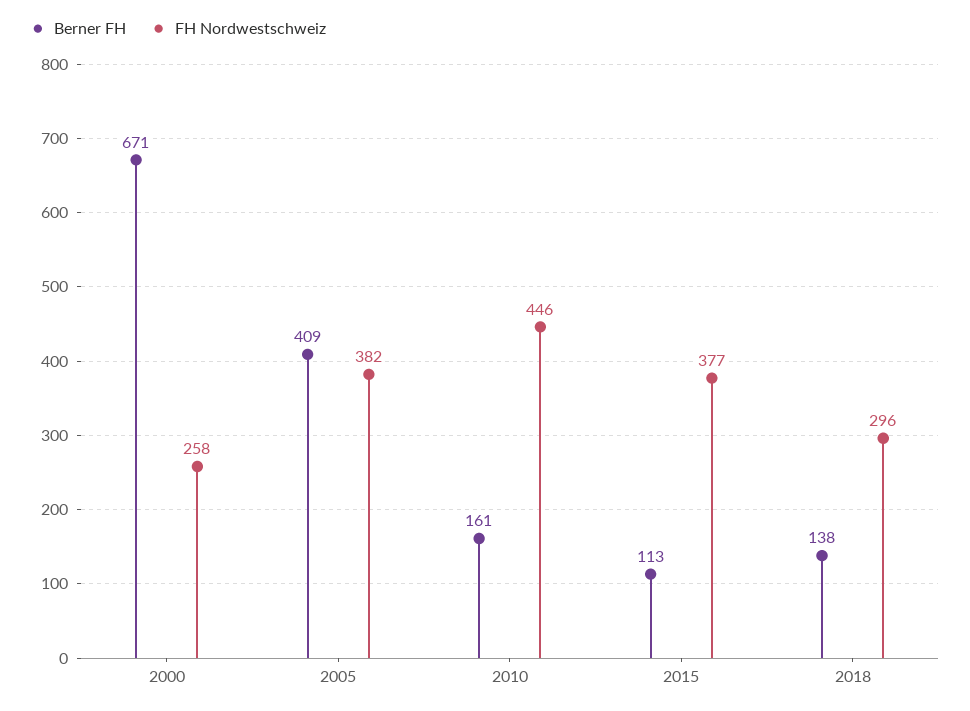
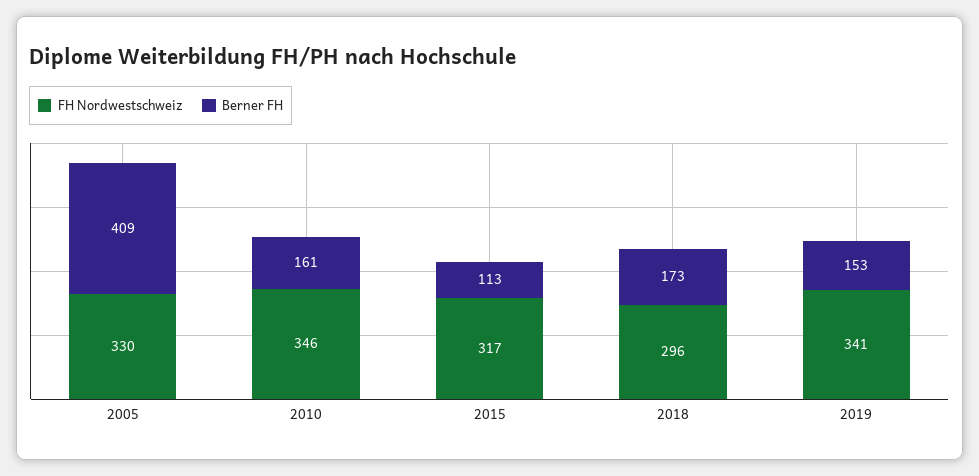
Berner FH, 2000: 671 -> none
FH Nordwestschweiz, 2000: 258 -> none
FH Nordwestschweiz, 2005: 382 -> 330
FH Nordwestschweiz, 2010: 446 -> 346
FH Nordwestschweiz, 2015: 377 -> 317
Berner FH, 2018: 138 -> 173
FH Nordwestschweiz, 2019: none -> 341
Berner FH, 2019: none -> 153

